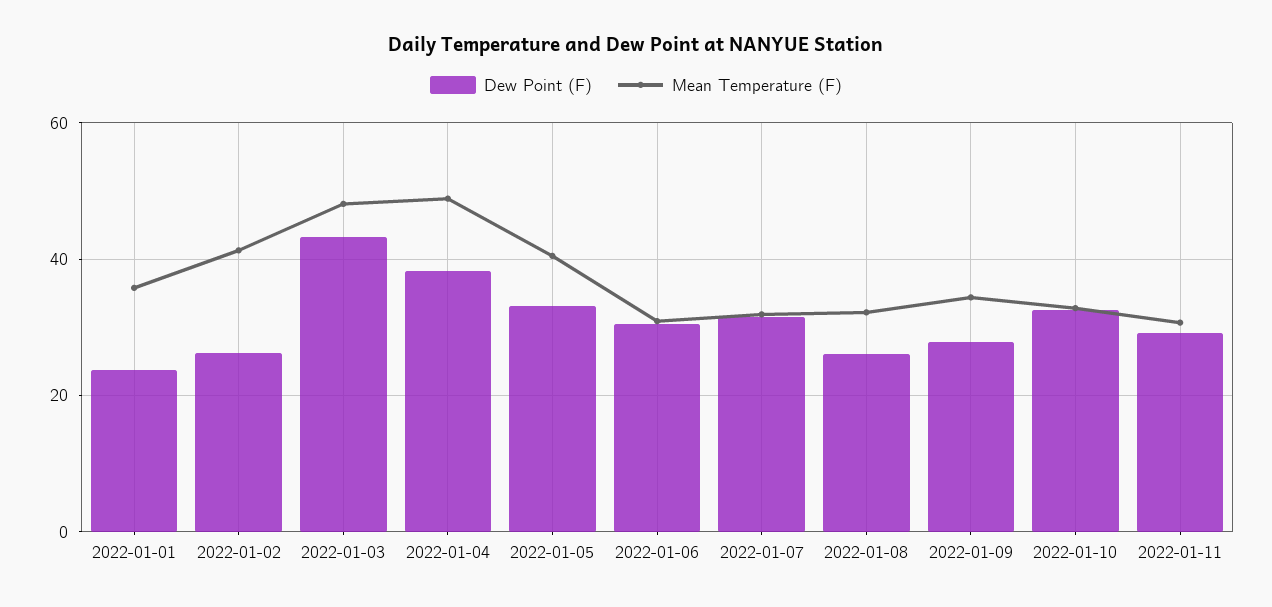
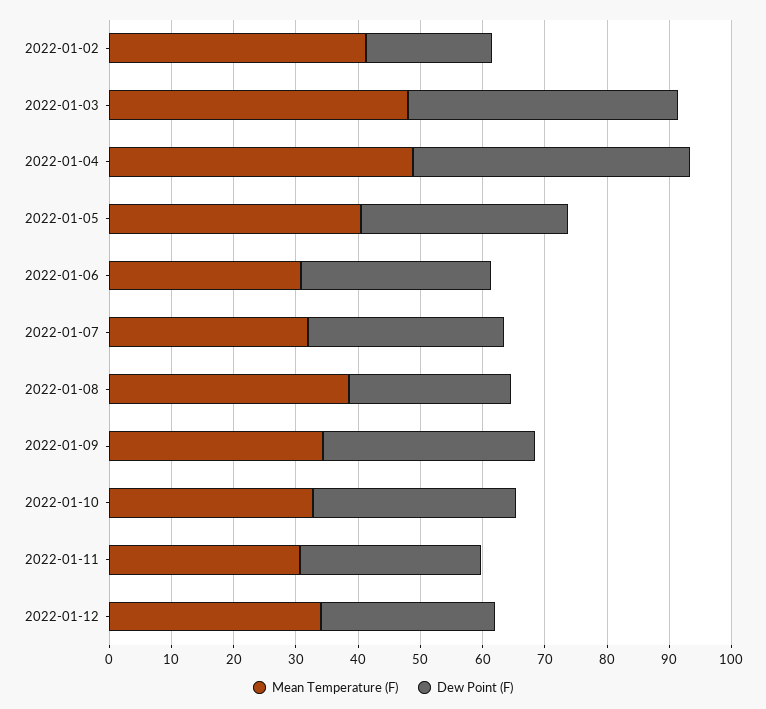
Dew Point (F), 2022-01-01: 24 -> none
Mean Temperature (F), 2022-01-01: 36 -> none
Dew Point (F), 2022-01-02: 26 -> 20
Dew Point (F), 2022-01-04: 38 -> 44
Mean Temperature (F), 2022-01-08: 32 -> 38
Dew Point (F), 2022-01-09: 28 -> 34
Mean Temperature (F), 2022-01-12: none -> 34
Dew Point (F), 2022-01-12: none -> 28

